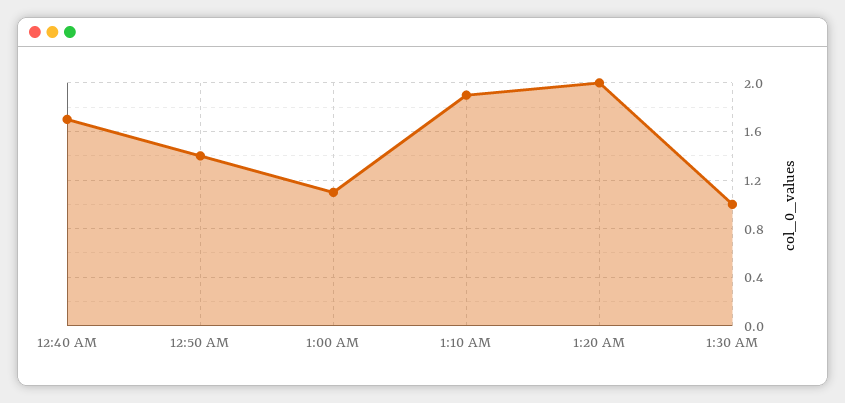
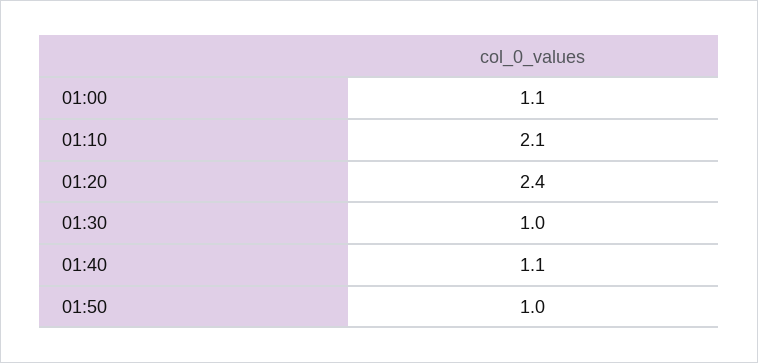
12:40 AM: 1.7 -> none
12:50 AM: 1.4 -> none
1:10 AM: 1.9 -> 2.1
1:20 AM: 2 -> 2.4
01:40: none -> 1.1
01:50: none -> 1

